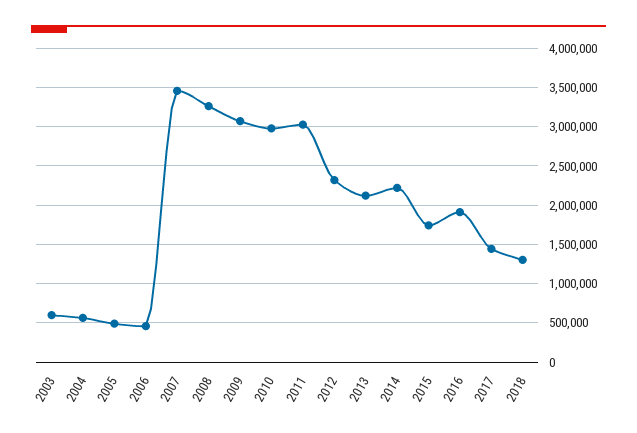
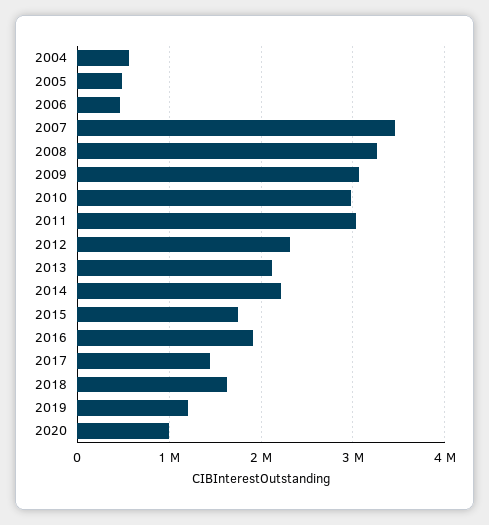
2003: 600000 -> none
2018: 1300000 -> 1600000
2019: none -> 1200000
2020: none -> 1000000

